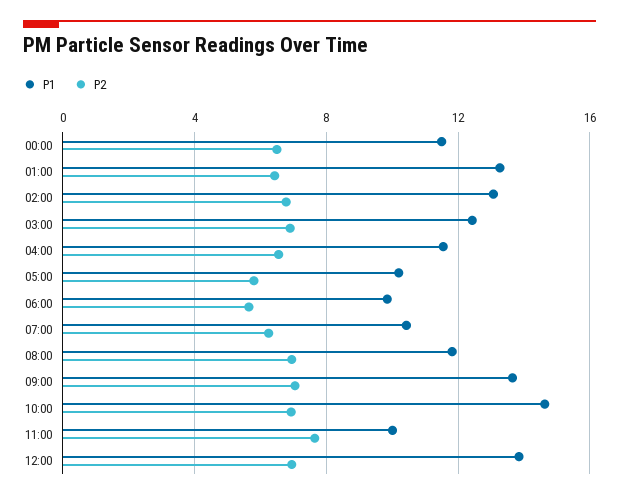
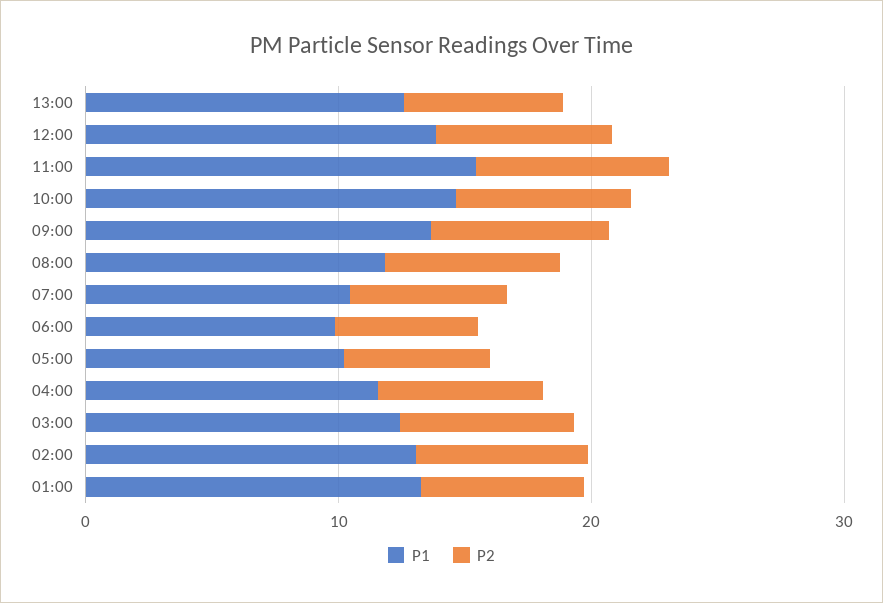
P1, 00:00: 11.5 -> none
P2, 00:00: 6.5 -> none
P1, 11:00: 10 -> 16
P1, 13:00: none -> 12
P2, 13:00: none -> 6

